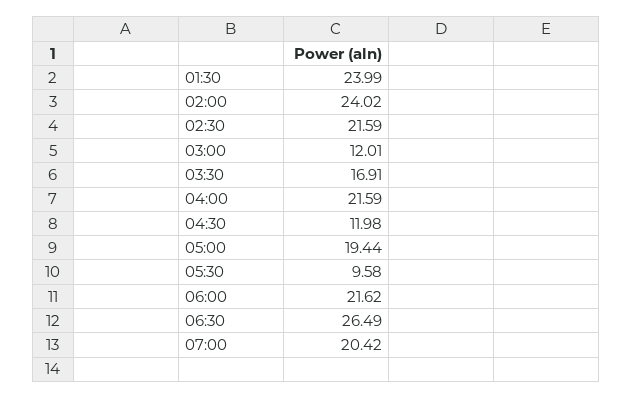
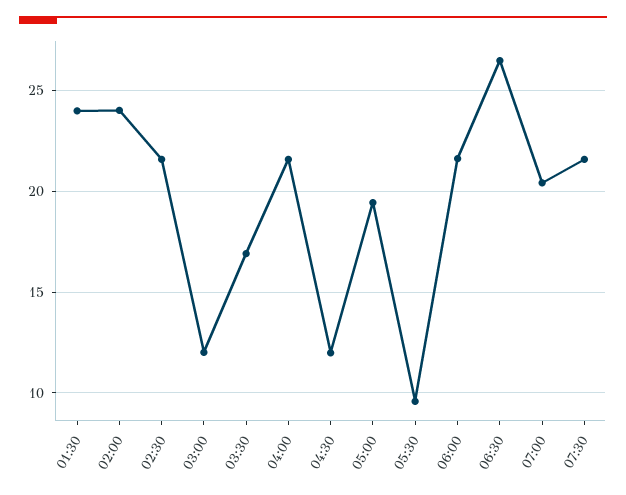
07:30: none -> 21.5

